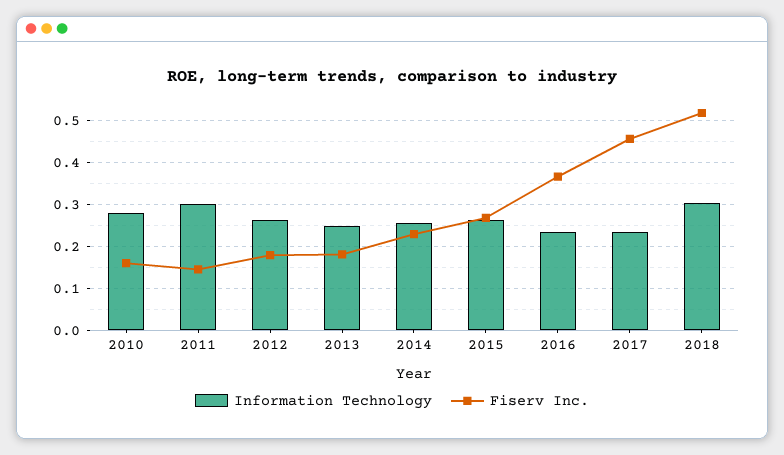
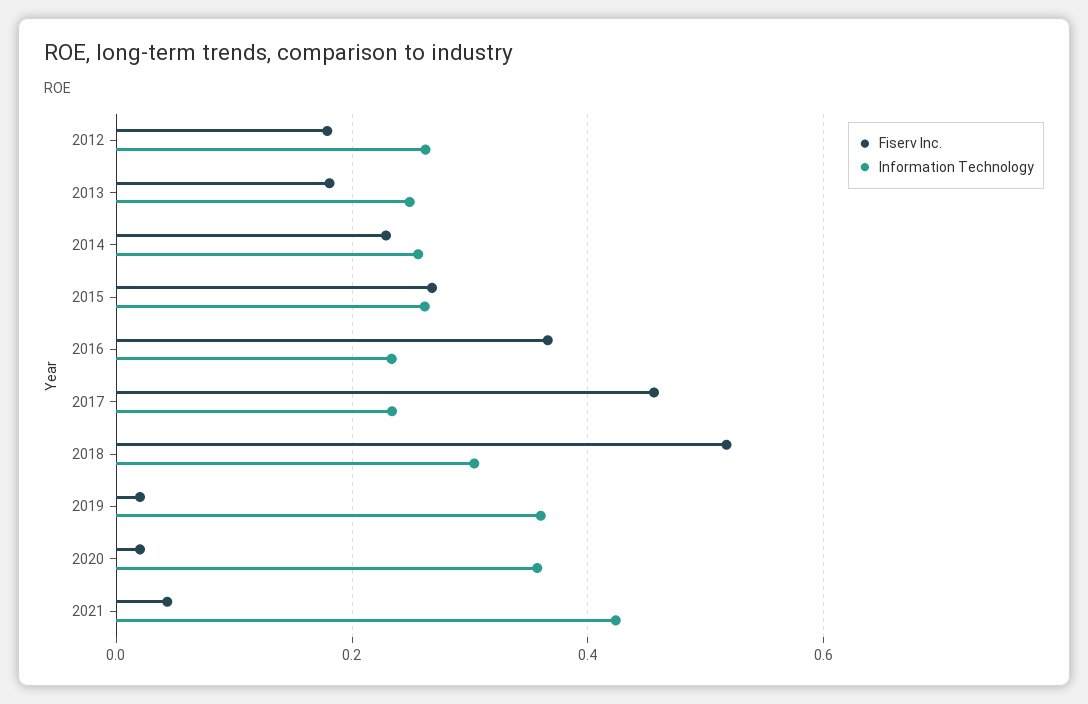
Information Technology, 2010: 0.28 -> none
Fiserv Inc., 2010: 0.16 -> none
Information Technology, 2011: 0.3 -> none
Fiserv Inc., 2011: 0.14 -> none
Fiserv Inc., 2019: none -> 0.02
Information Technology, 2019: none -> 0.36
Fiserv Inc., 2020: none -> 0.02
Information Technology, 2020: none -> 0.36
Fiserv Inc., 2021: none -> 0.04
Information Technology, 2021: none -> 0.42

